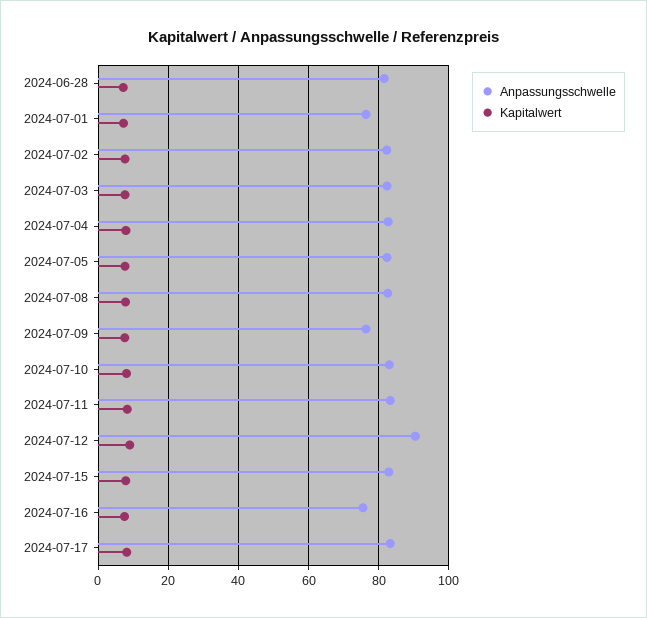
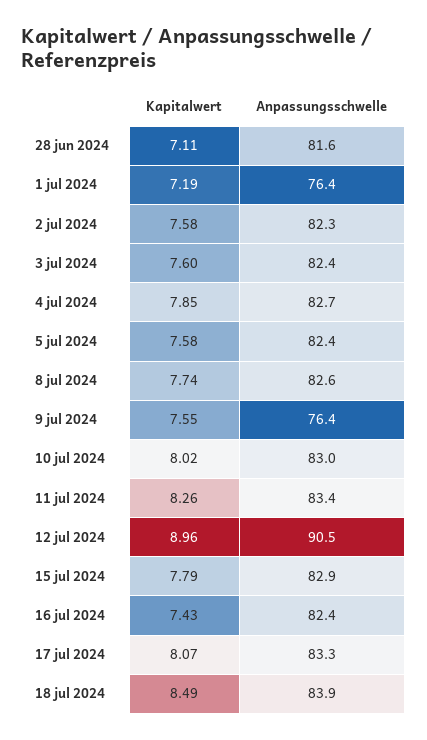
Anpassungsschwelle, 2024-07-16: 76 -> 82.4
Kapitalwert, 18 jul 2024: none -> 8.49
Anpassungsschwelle, 18 jul 2024: none -> 83.9

